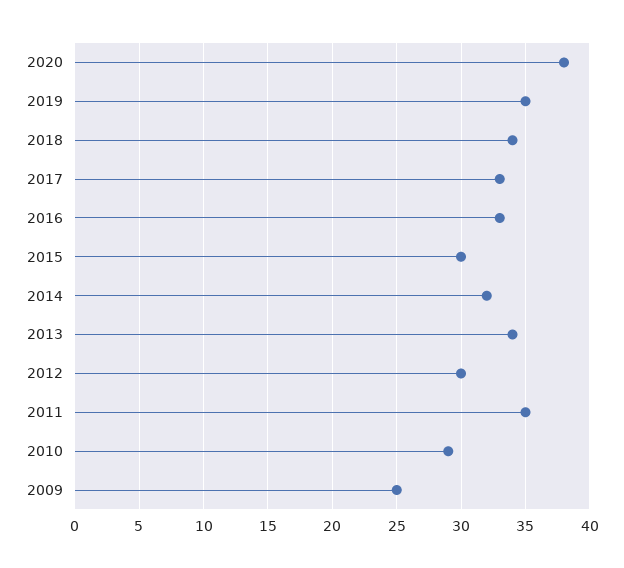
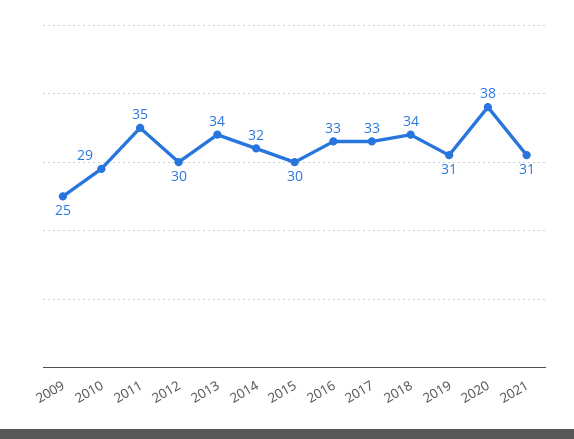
2019: 35 -> 31
2021: none -> 31

